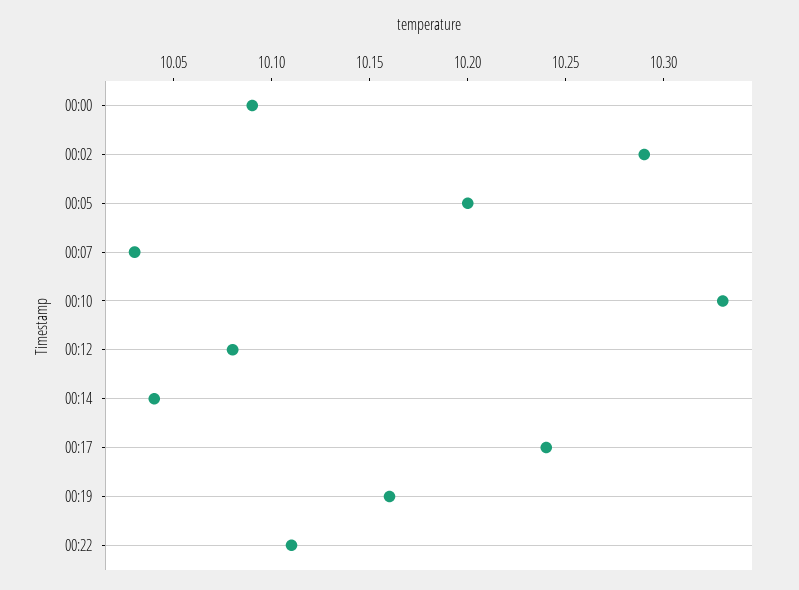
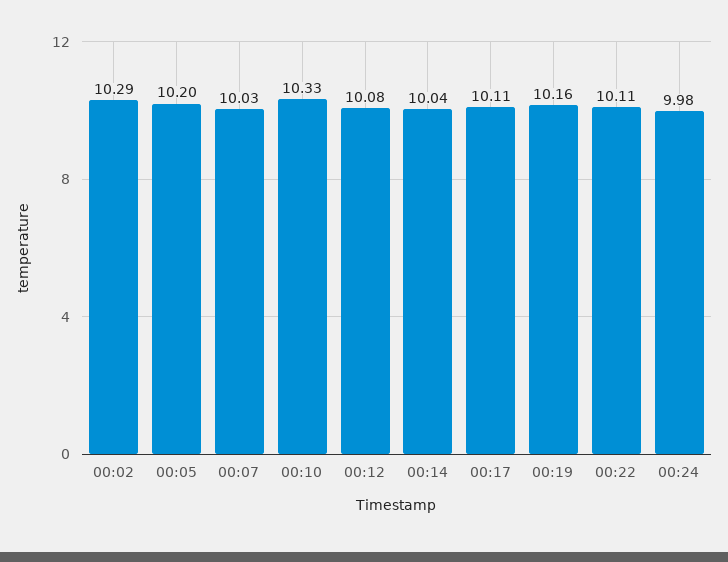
00:00: 10.09 -> none
00:17: 10.24 -> 10.11
00:24: none -> 9.98

